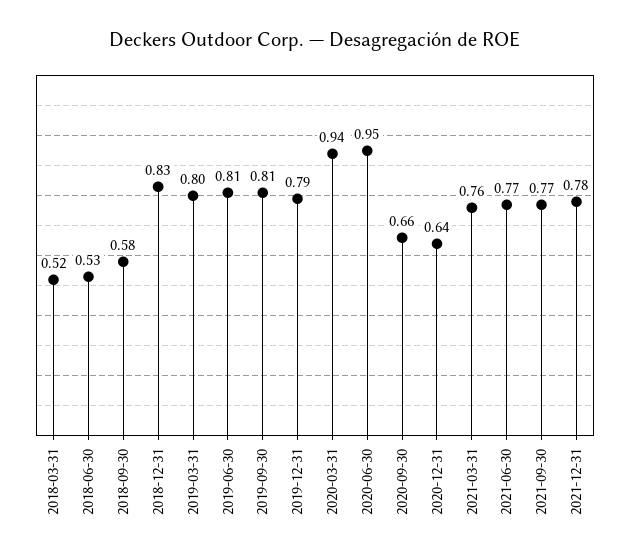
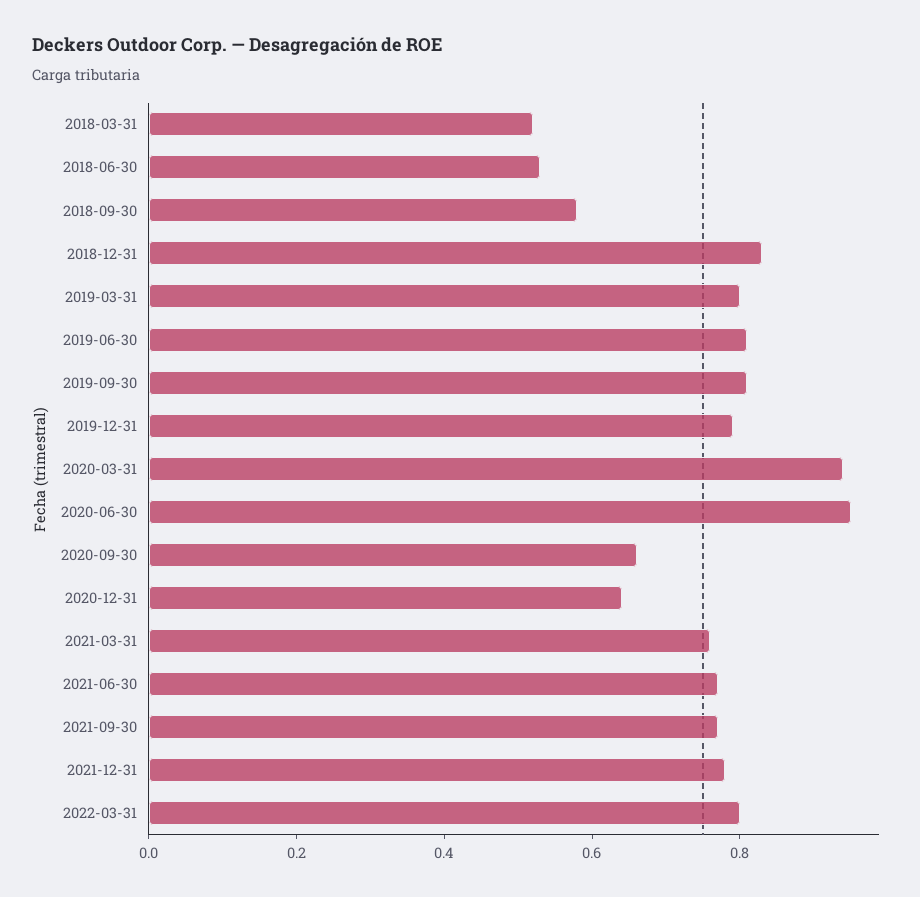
2022-03-31: none -> 0.8

